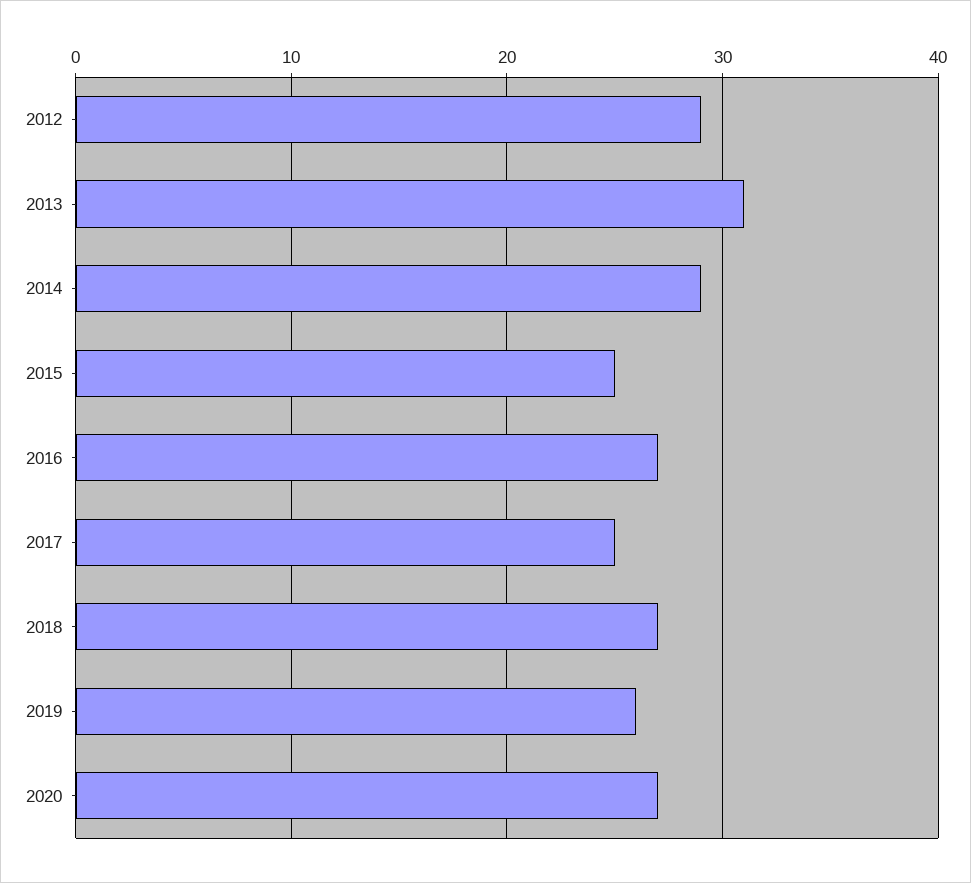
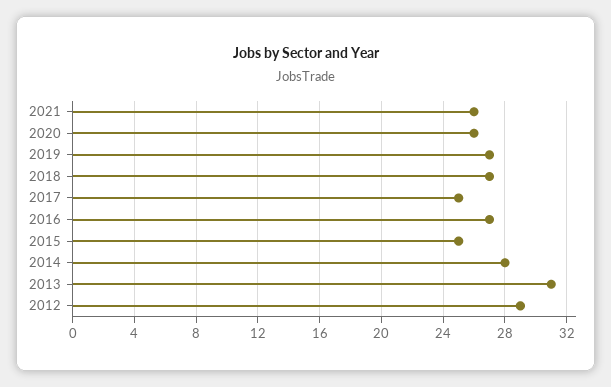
2014: 29 -> 28
2019: 26 -> 27
2020: 27 -> 26
2021: none -> 26

